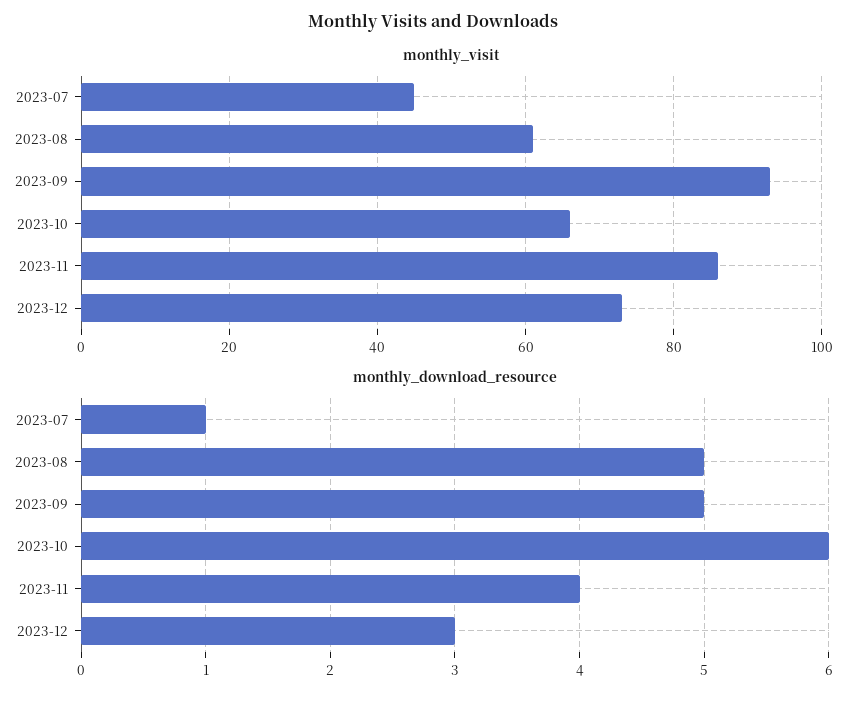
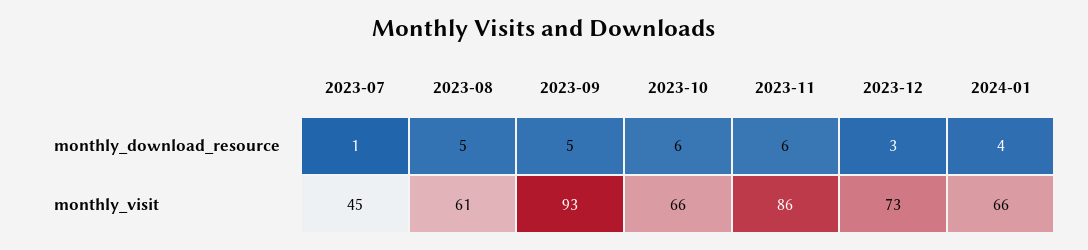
monthly_download_resource, 2023-11: 4 -> 6
monthly_download_resource, 2024-01: none -> 4
monthly_visit, 2024-01: none -> 66

